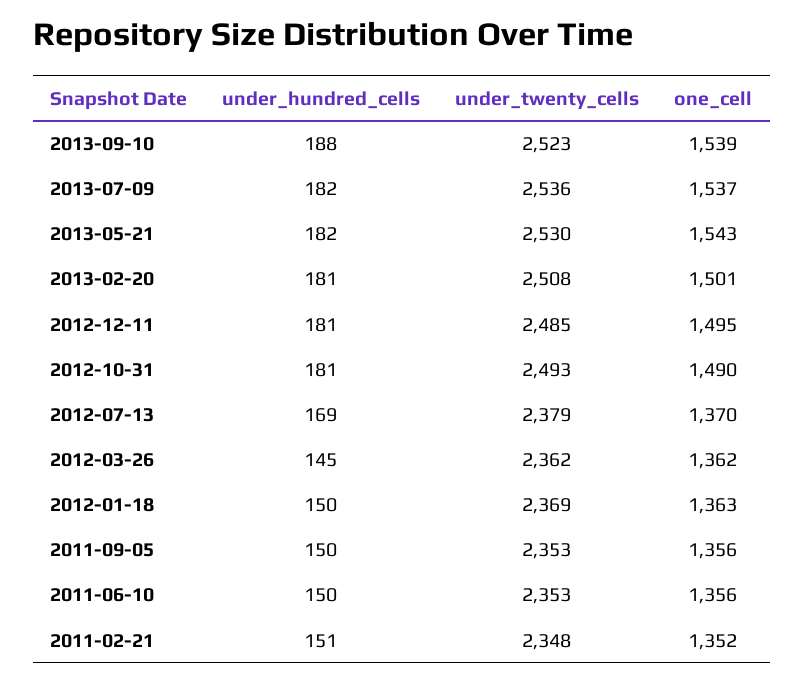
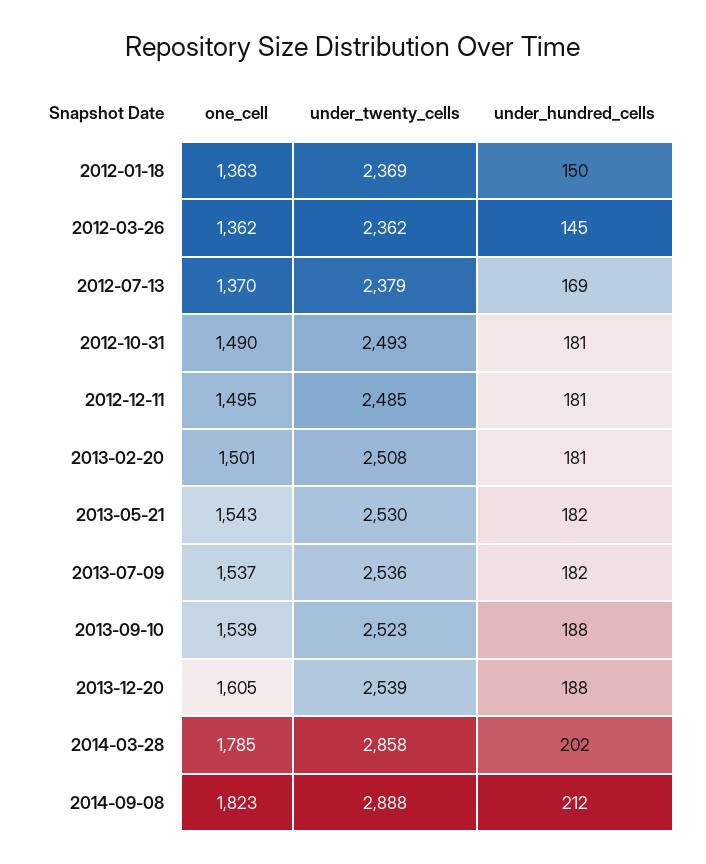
under_hundred_cells, 2011-09-05: 150 -> none
under_twenty_cells, 2011-09-05: 2353 -> none
one_cell, 2011-09-05: 1356 -> none
under_hundred_cells, 2011-06-10: 150 -> none
under_twenty_cells, 2011-06-10: 2353 -> none
one_cell, 2011-06-10: 1356 -> none
under_hundred_cells, 2011-02-21: 151 -> none
under_twenty_cells, 2011-02-21: 2348 -> none
one_cell, 2011-02-21: 1352 -> none
one_cell, 2013-12-20: none -> 1605
under_twenty_cells, 2013-12-20: none -> 2539
under_hundred_cells, 2013-12-20: none -> 188
one_cell, 2014-03-28: none -> 1785
under_twenty_cells, 2014-03-28: none -> 2858
under_hundred_cells, 2014-03-28: none -> 202
one_cell, 2014-09-08: none -> 1823
under_twenty_cells, 2014-09-08: none -> 2888
under_hundred_cells, 2014-09-08: none -> 212

